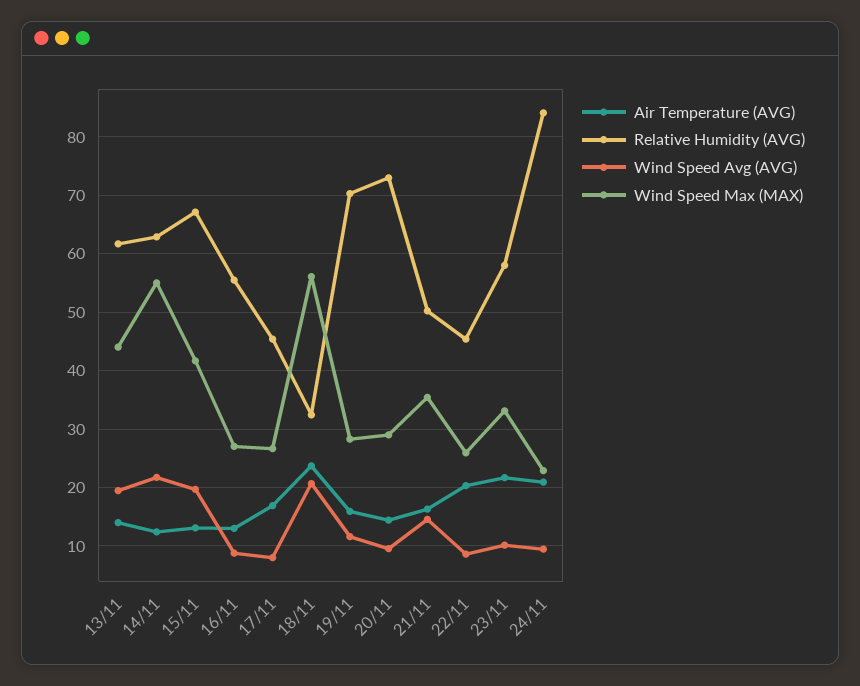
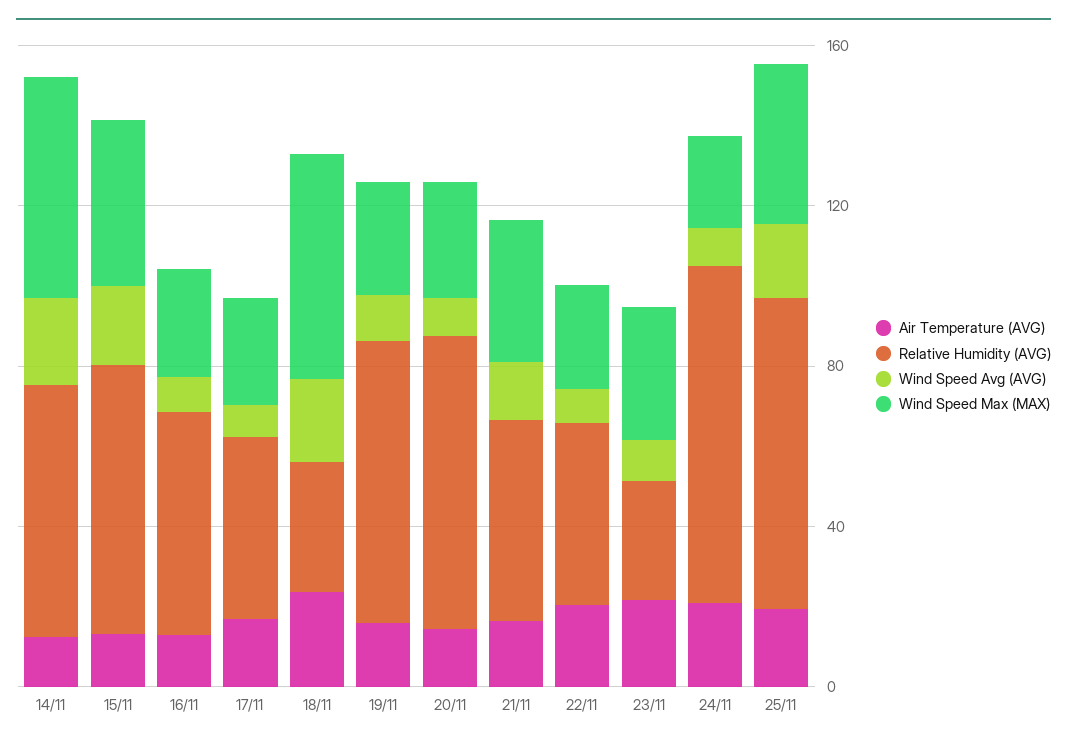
Air Temperature (AVG), 13/11: 14 -> none
Relative Humidity (AVG), 13/11: 62 -> none
Wind Speed Avg (AVG), 13/11: 20 -> none
Wind Speed Max (MAX), 13/11: 44 -> none
Relative Humidity (AVG), 23/11: 58 -> 30
Air Temperature (AVG), 25/11: none -> 20
Relative Humidity (AVG), 25/11: none -> 80
Wind Speed Avg (AVG), 25/11: none -> 20
Wind Speed Max (MAX), 25/11: none -> 40

